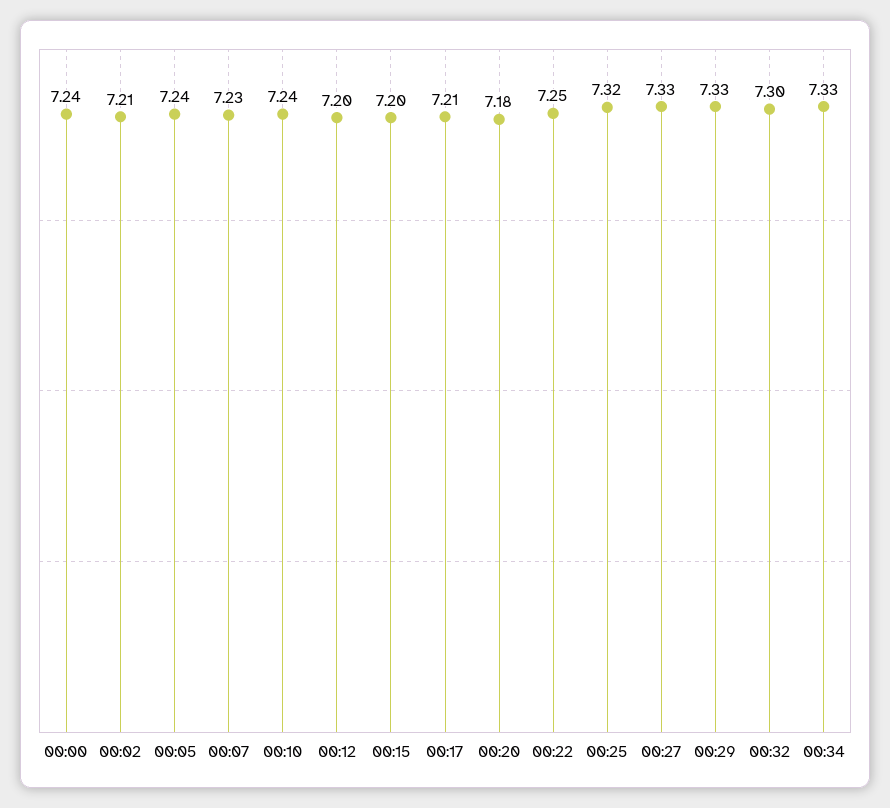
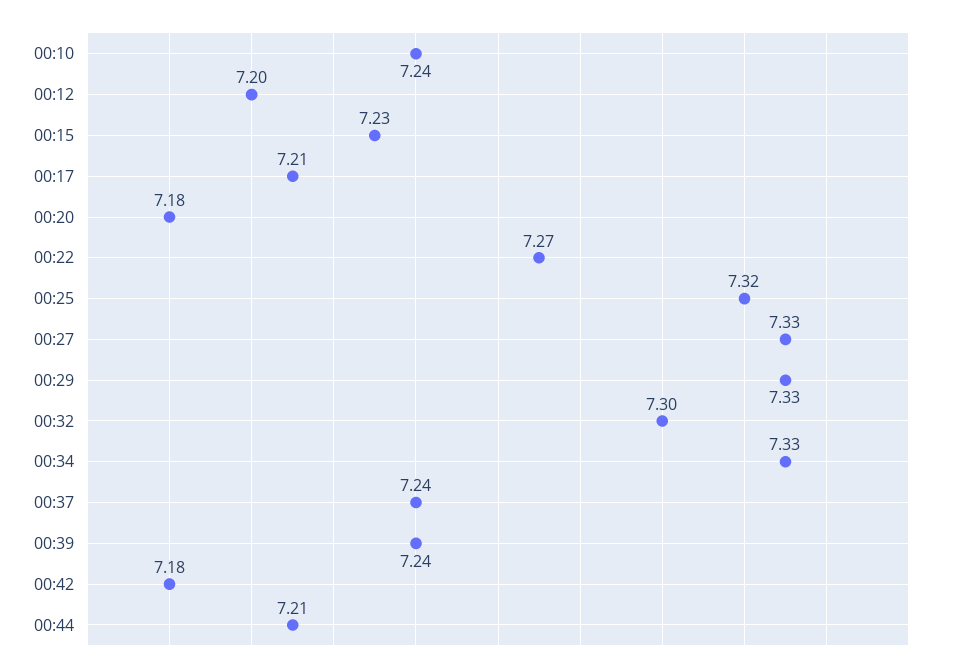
00:00: 7.24 -> none
00:02: 7.21 -> none
00:05: 7.24 -> none
00:07: 7.23 -> none
00:15: 7.2 -> 7.23
00:22: 7.25 -> 7.27
00:37: none -> 7.24
00:39: none -> 7.24
00:42: none -> 7.18
00:44: none -> 7.21

